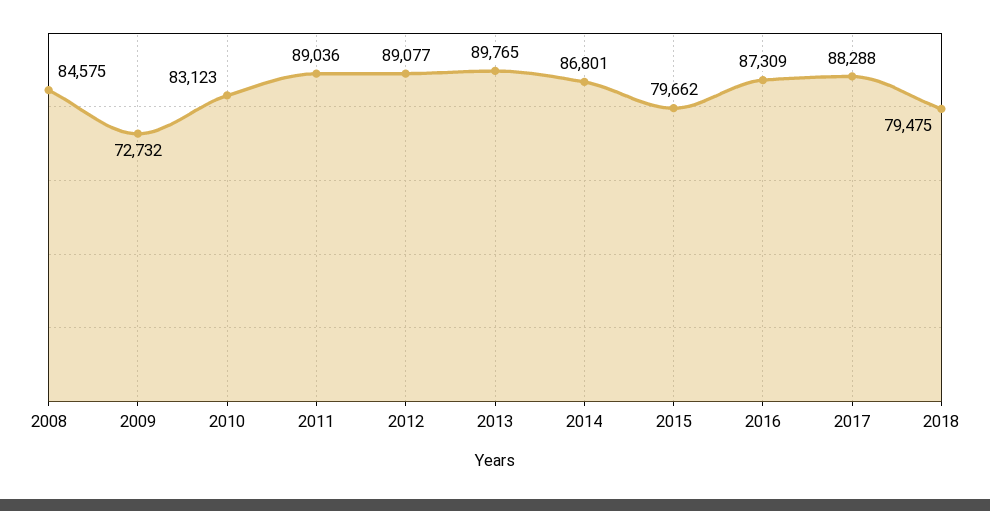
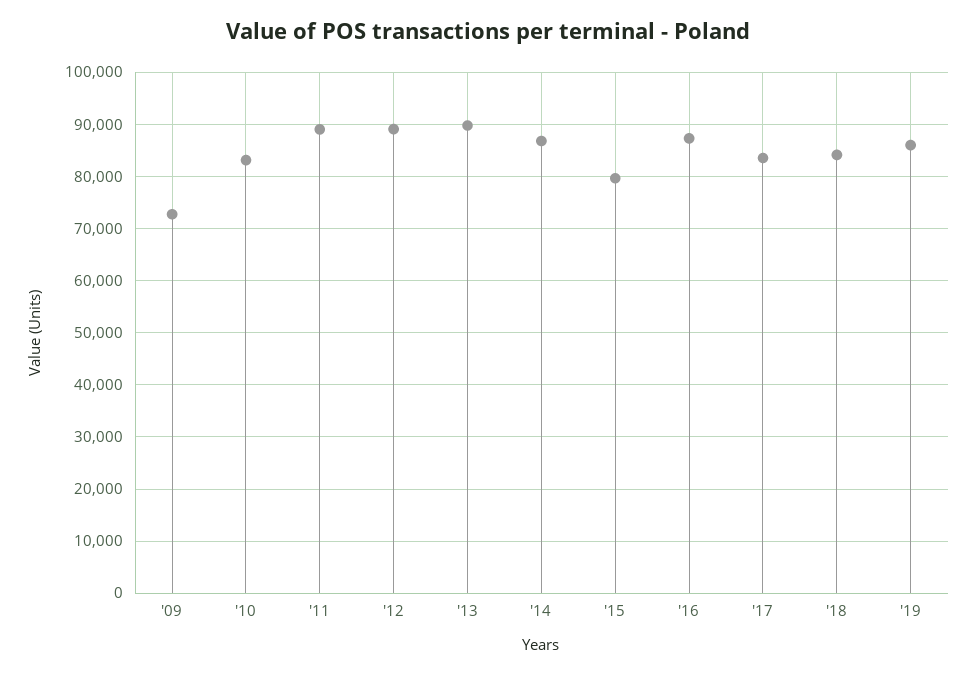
2008: 84575 -> none
2017: 88288 -> 84000
2018: 79475 -> 84000
'19: none -> 86000

